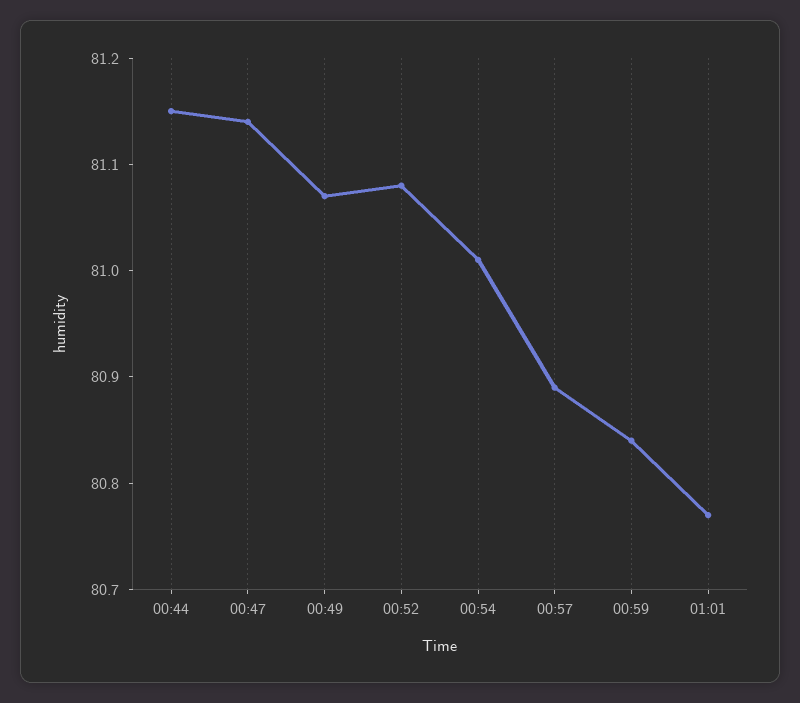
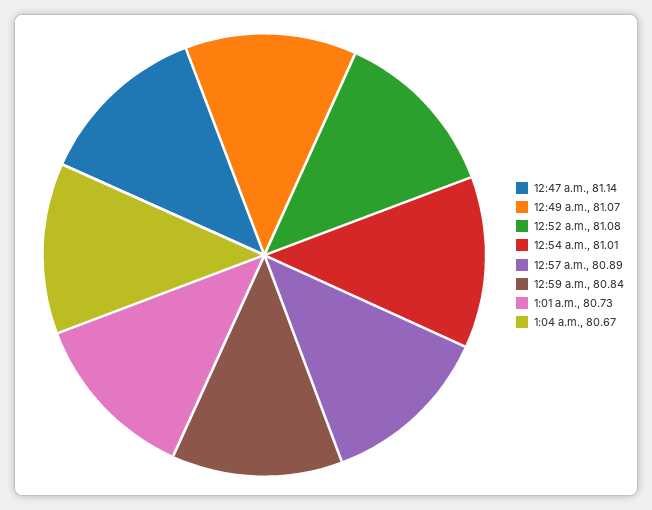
00:44: 81.15 -> none
01:01: 80.77 -> 80.73
1:04 a.m.: none -> 80.67

